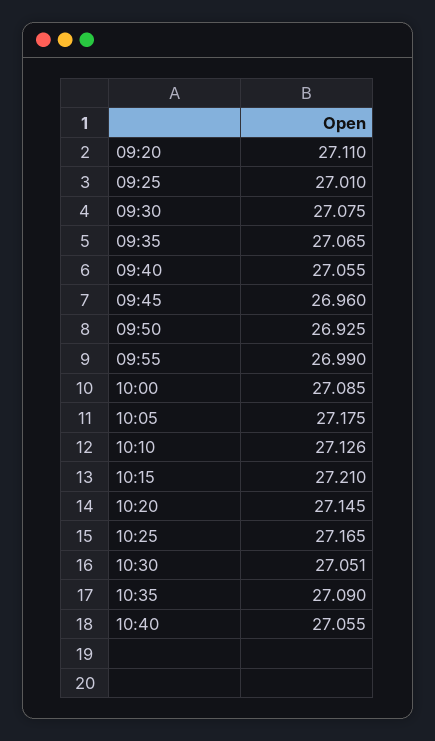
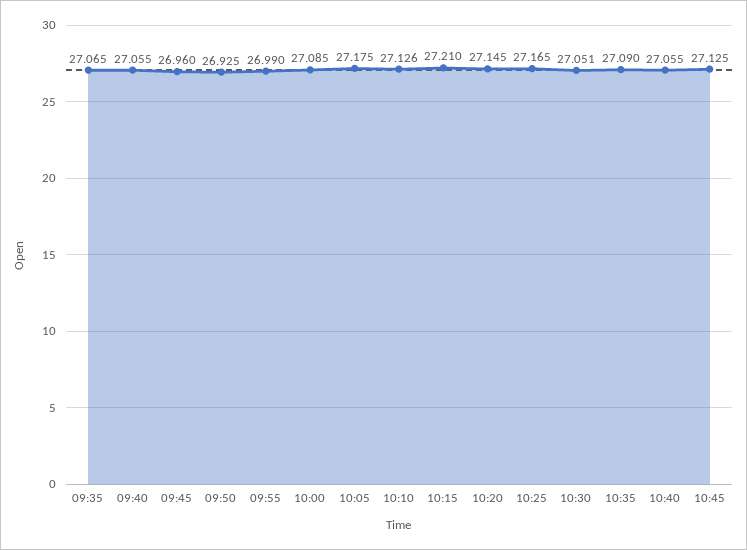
09:20: 27.11 -> none
09:25: 27.01 -> none
09:30: 27.075 -> none
10:45: none -> 27.125

